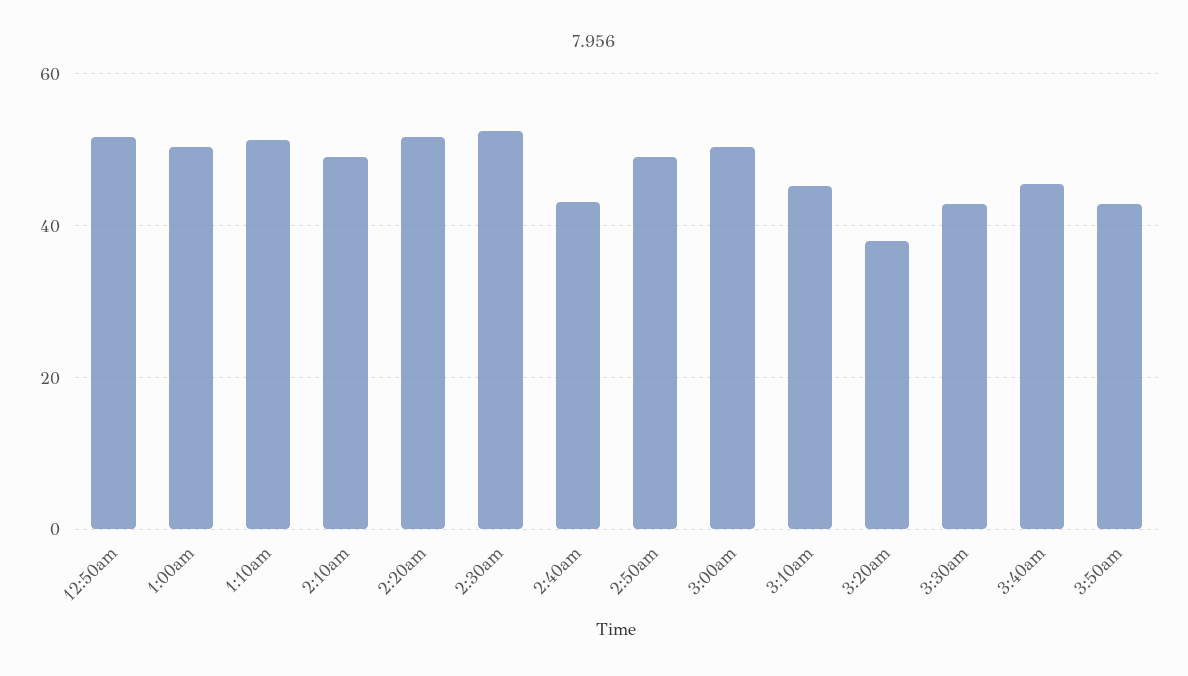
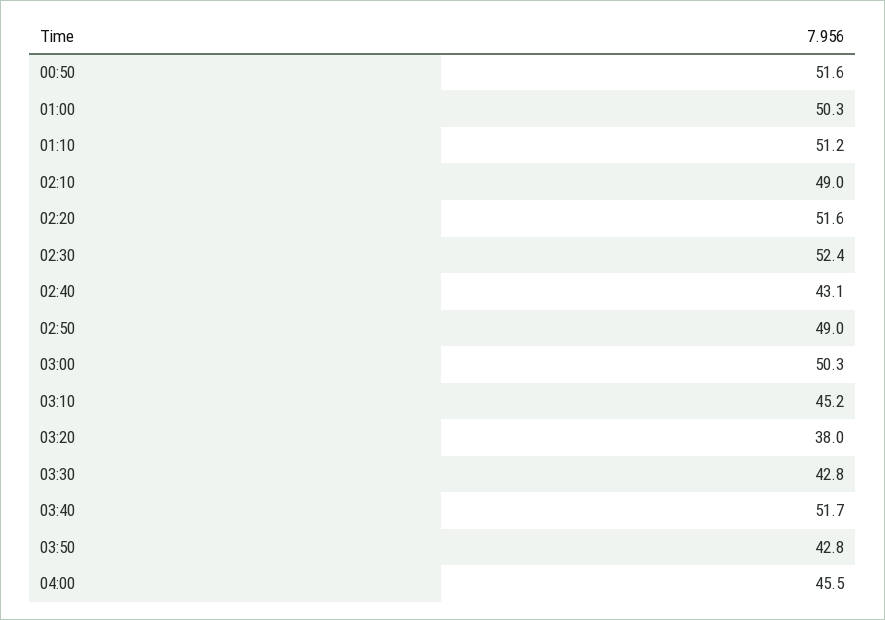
3:40am: 46 -> 51.7
04:00: none -> 45.5

